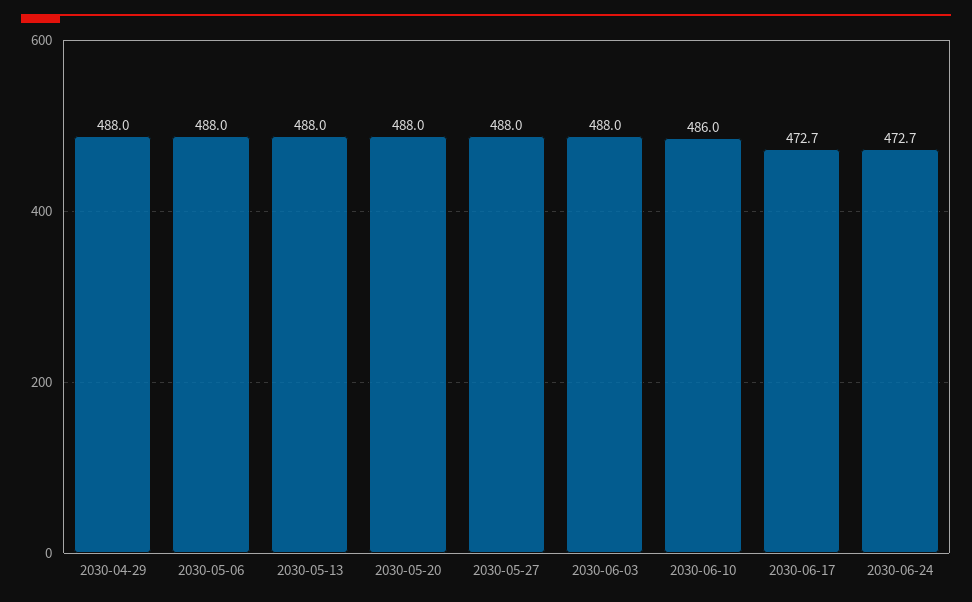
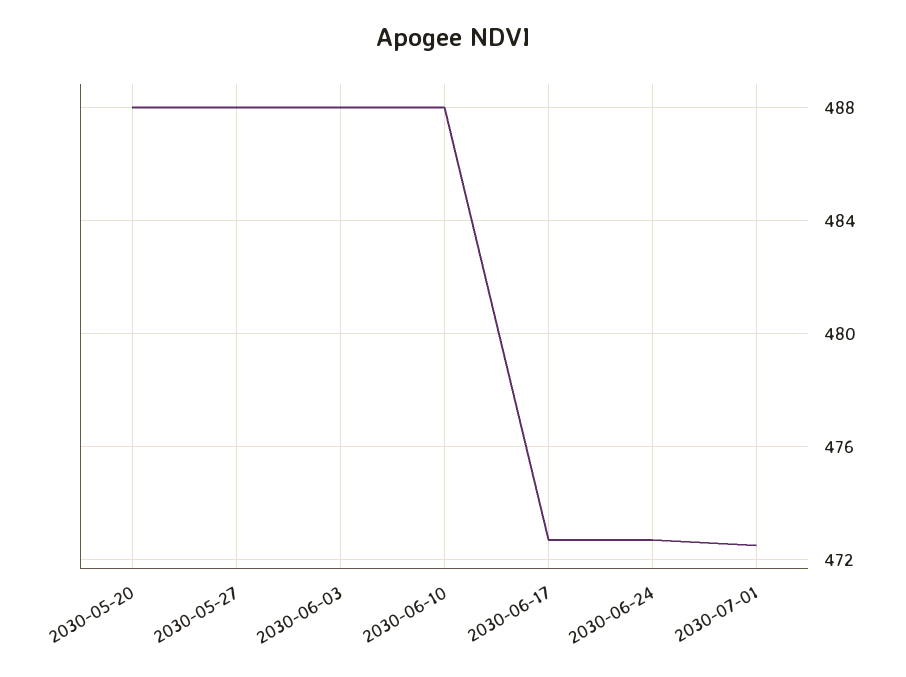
2030-04-29: 488 -> none
2030-05-06: 488 -> none
2030-05-13: 488 -> none
2030-06-10: 486 -> 488
2030-07-01: none -> 472.5

